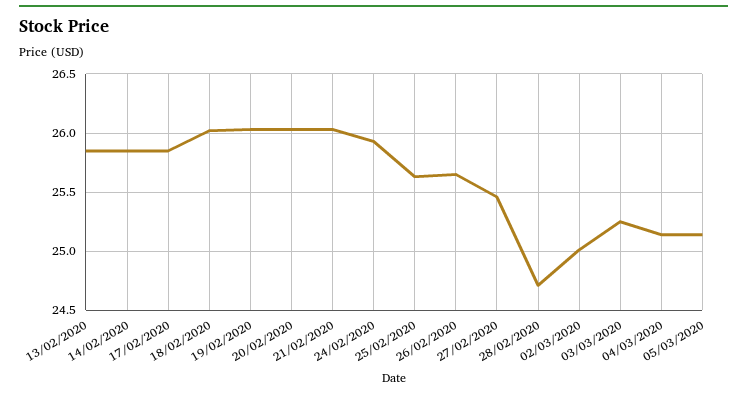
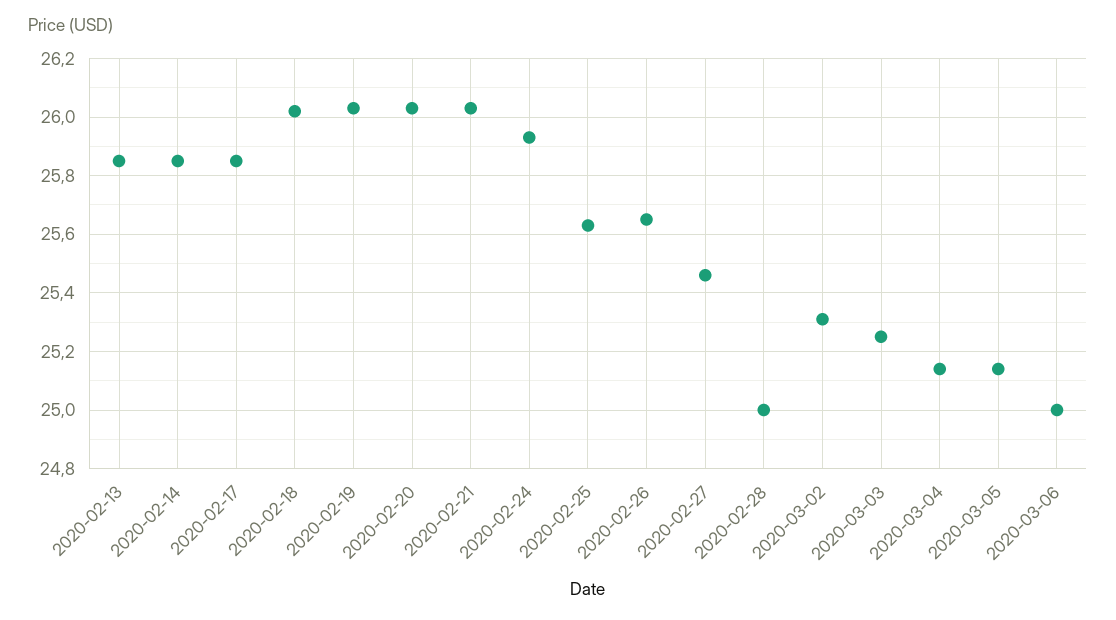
28/02/2020: 24.7 -> 25
02/03/2020: 25 -> 25.3
2020-03-06: none -> 25

